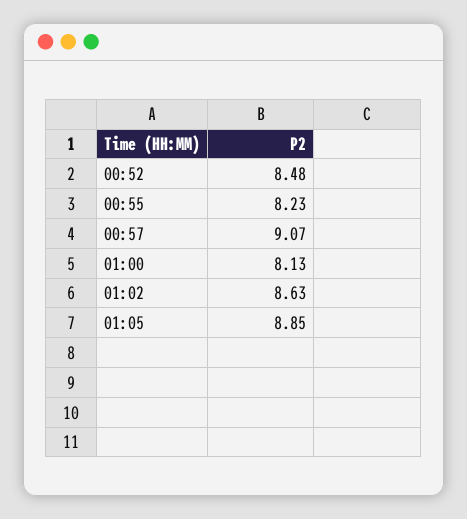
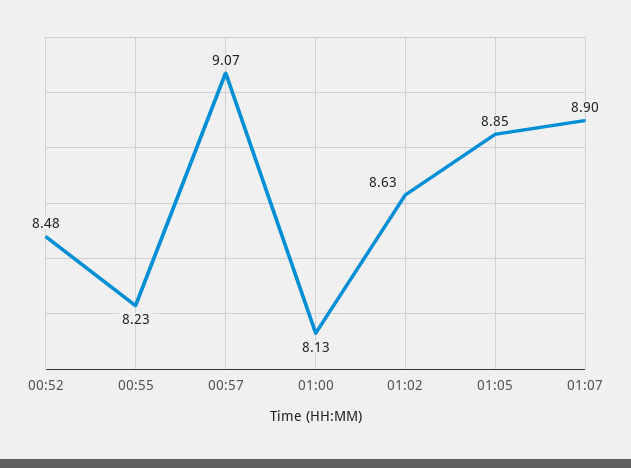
01:07: none -> 8.9

